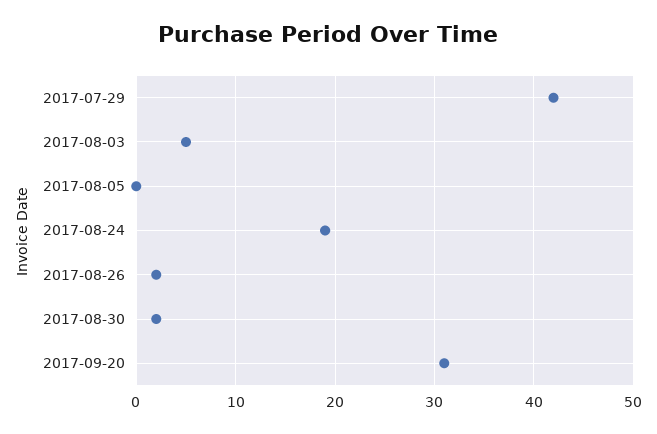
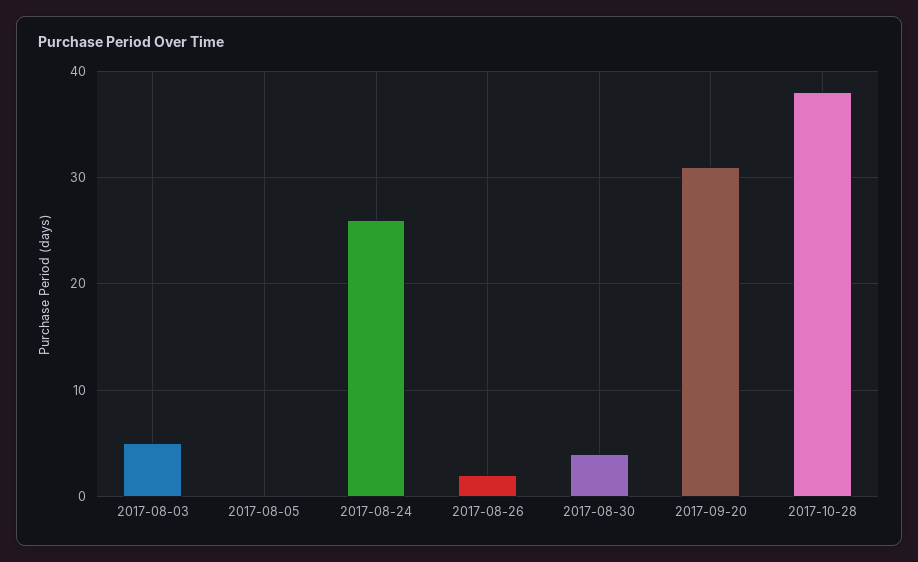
2017-07-29: 42 -> none
2017-08-24: 19 -> 26
2017-08-30: 2 -> 4
2017-10-28: none -> 38

